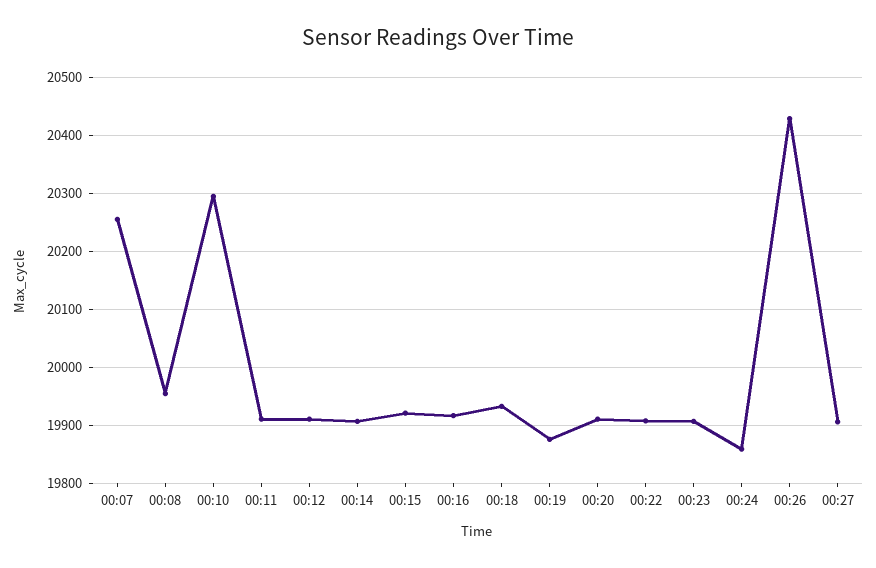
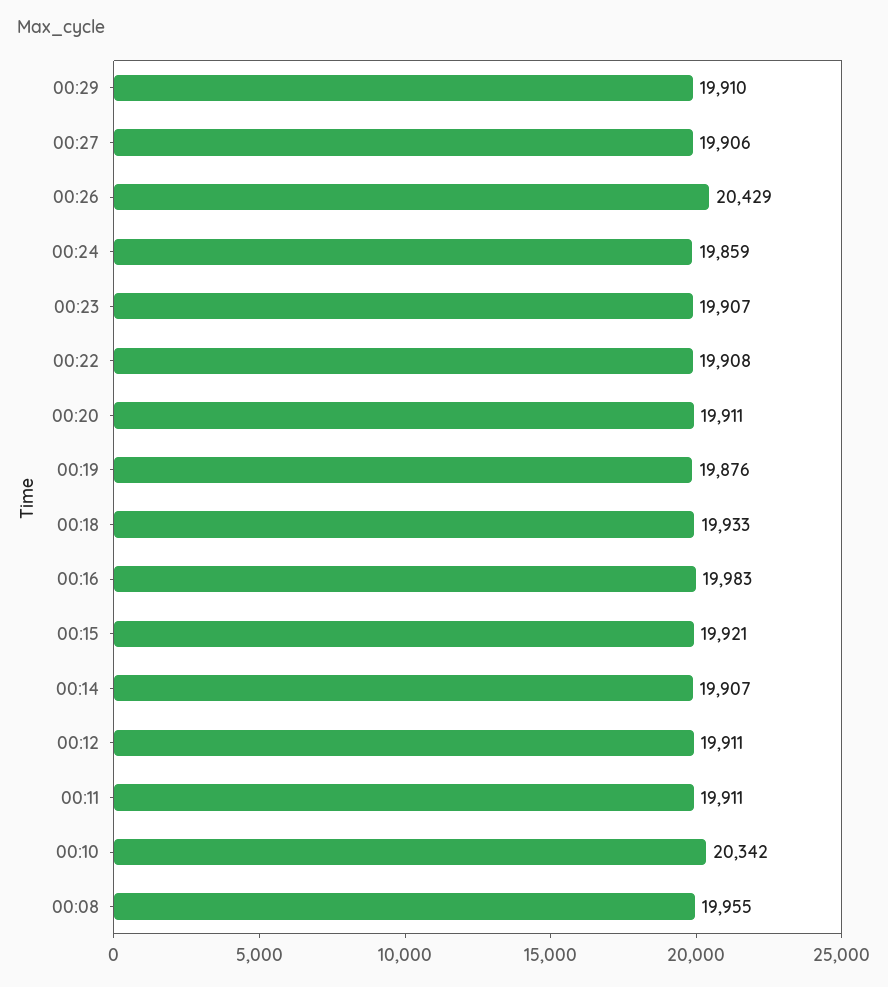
00:07: 20260 -> none
00:10: 20300 -> 20342
00:16: 19920 -> 19983
00:29: none -> 19910

